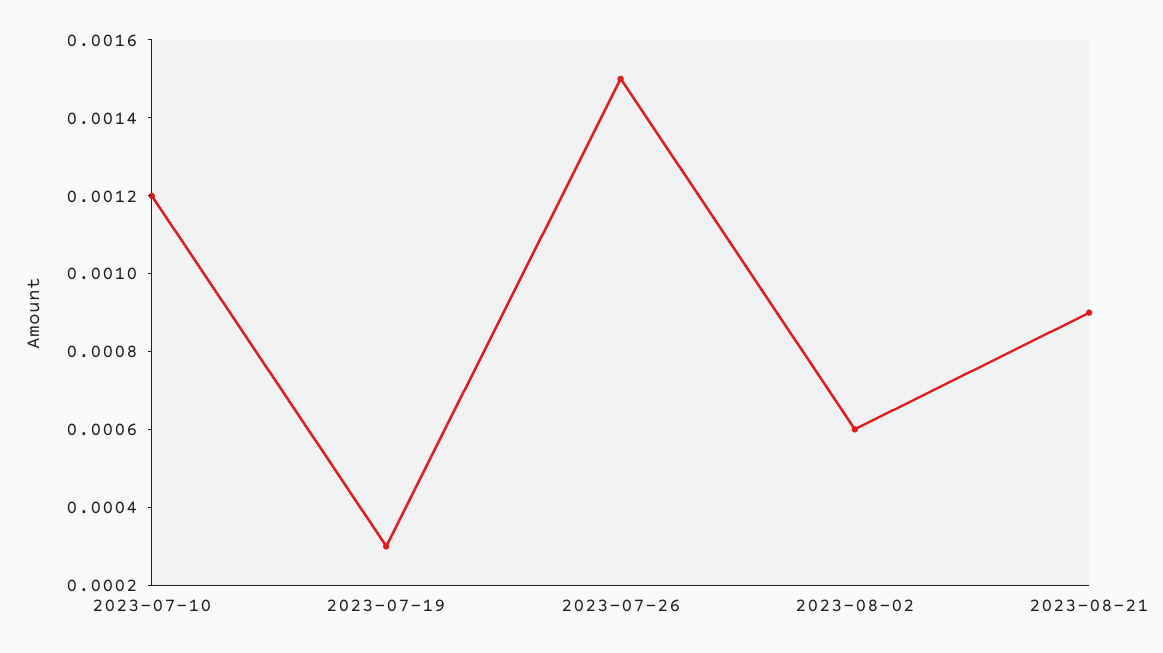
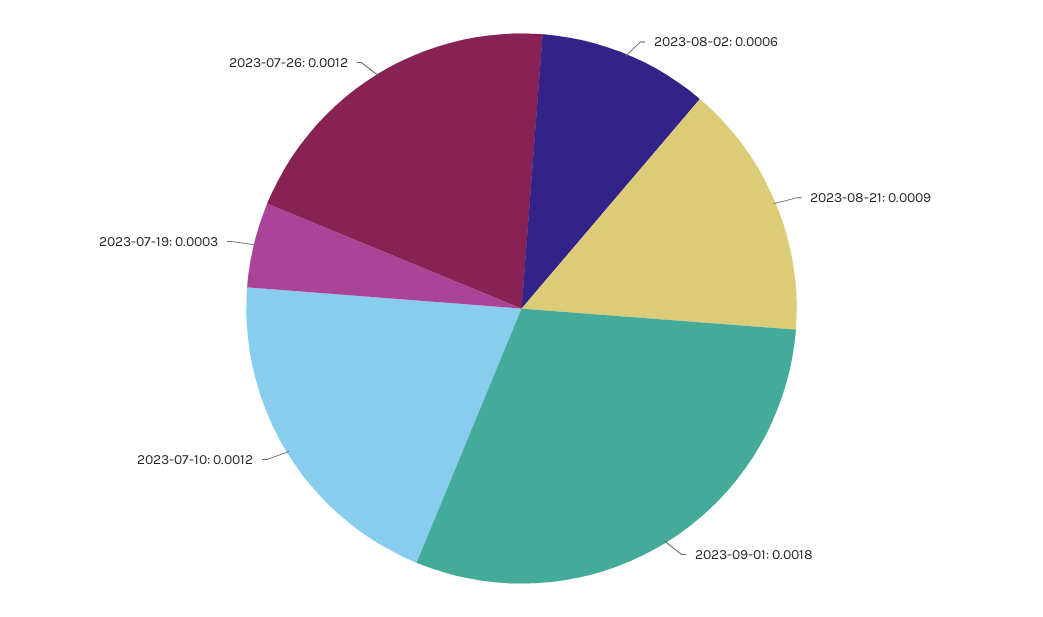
2023-07-26: 0.0015 -> 0.0012
2023-09-01: none -> 0.0018

